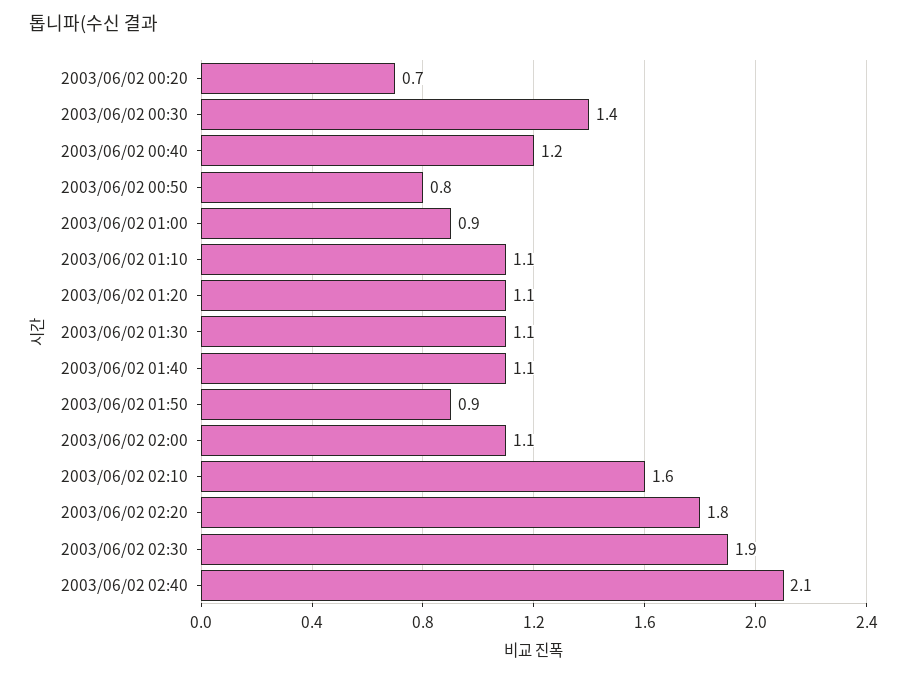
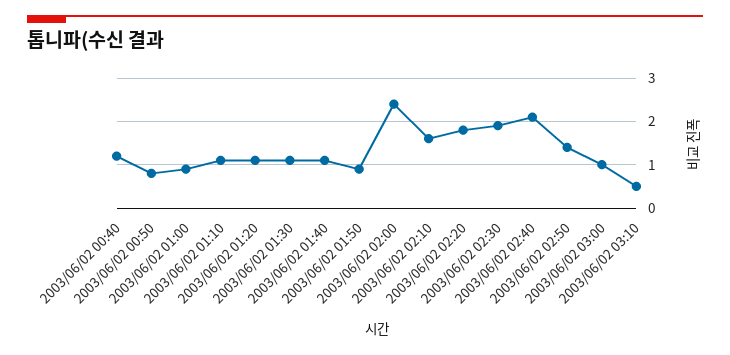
2003/06/02 00:20: 0.7 -> none
2003/06/02 00:30: 1.4 -> none
2003/06/02 02:00: 1.1 -> 2.5
2003/06/02 02:50: none -> 1.5
2003/06/02 03:00: none -> 1
2003/06/02 03:10: none -> 0.5

